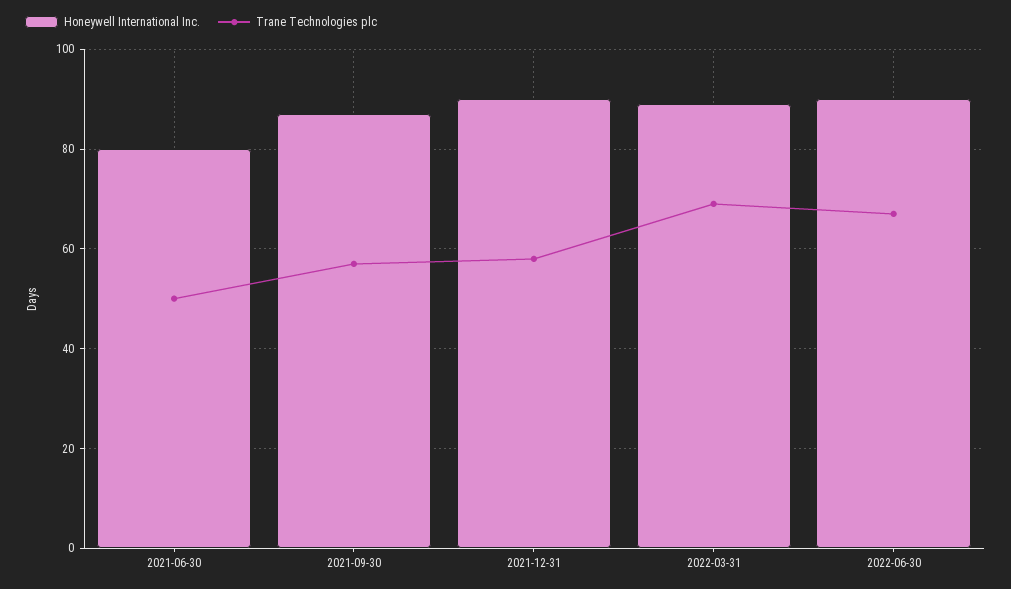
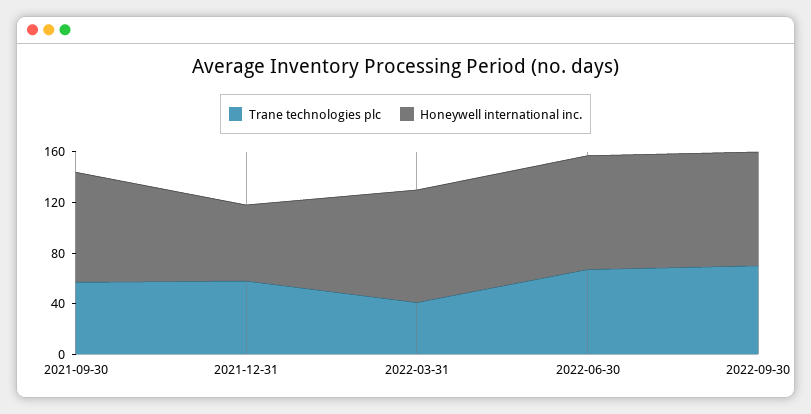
Honeywell International Inc., 2021-06-30: 80 -> none
Trane Technologies plc, 2021-06-30: 50 -> none
Honeywell International Inc., 2021-12-31: 90 -> 60
Trane Technologies plc, 2022-03-31: 70 -> 40
Trane Technologies plc, 2022-09-30: none -> 70
Honeywell International Inc., 2022-09-30: none -> 90

